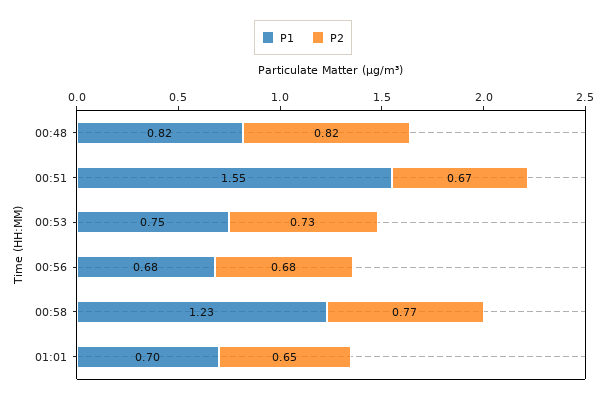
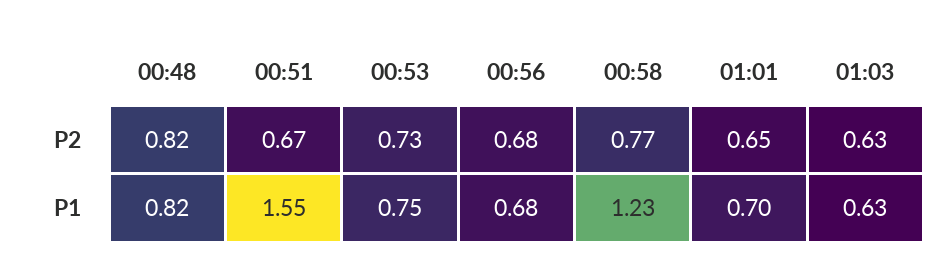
P2, 01:03: none -> 0.63
P1, 01:03: none -> 0.63

